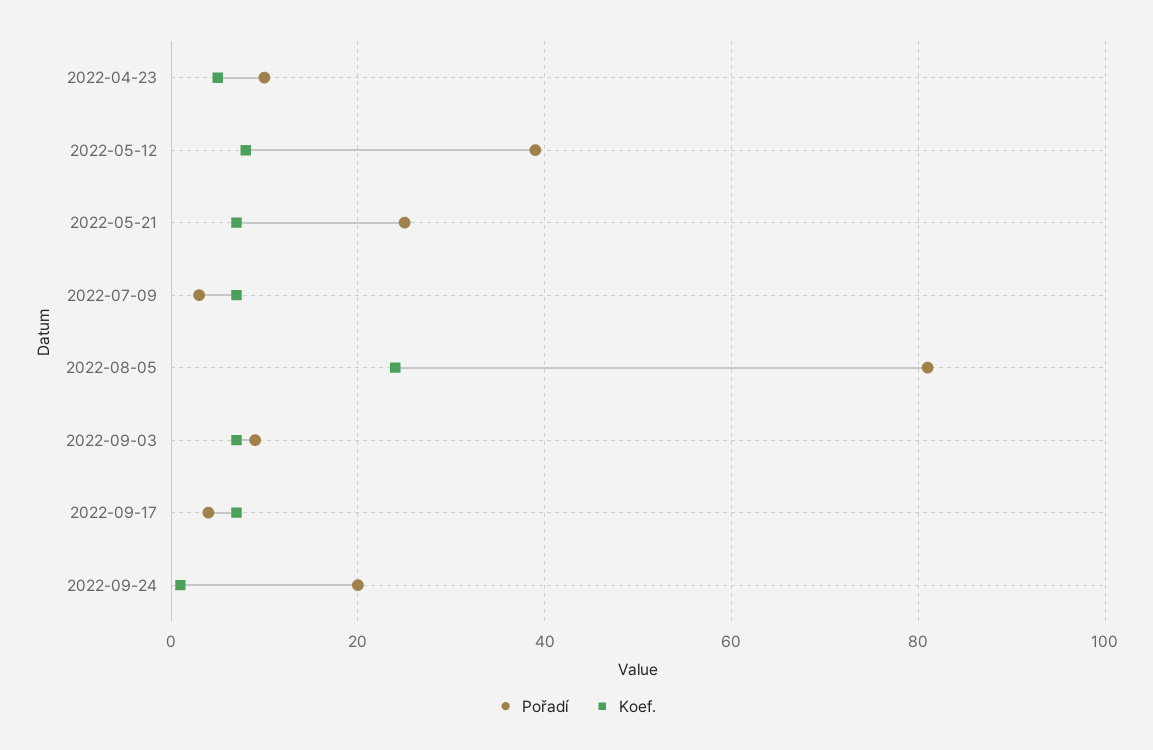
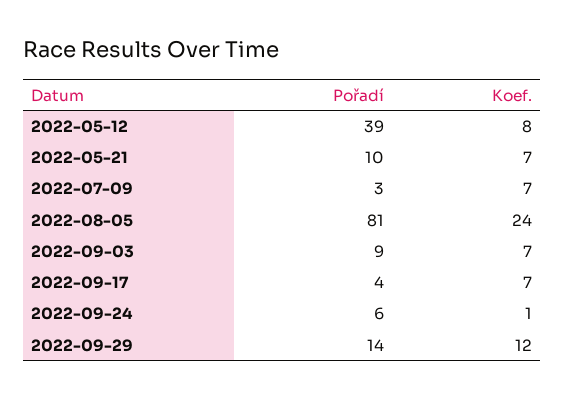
Pořadí, 2022-04-23: 10 -> none
Koef., 2022-04-23: 5 -> none
Pořadí, 2022-05-21: 25 -> 10
Pořadí, 2022-09-24: 20 -> 6
Pořadí, 2022-09-29: none -> 14
Koef., 2022-09-29: none -> 12

